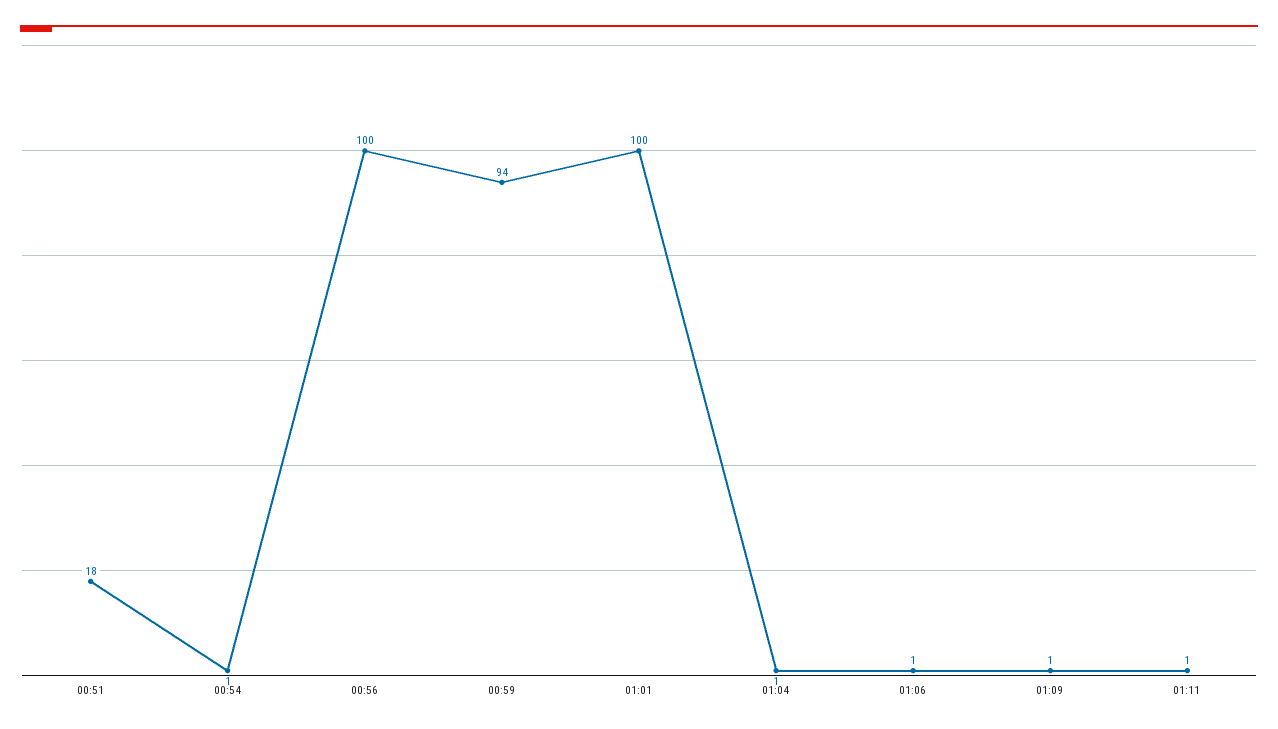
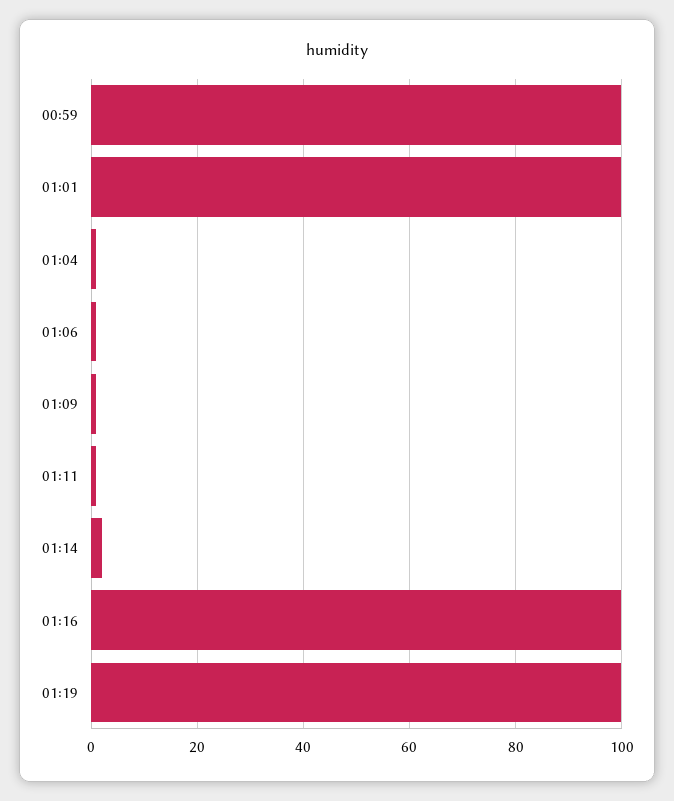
00:51: 18 -> none
00:54: 1 -> none
00:56: 100 -> none
00:59: 94 -> 100
01:14: none -> 2
01:16: none -> 100
01:19: none -> 100

